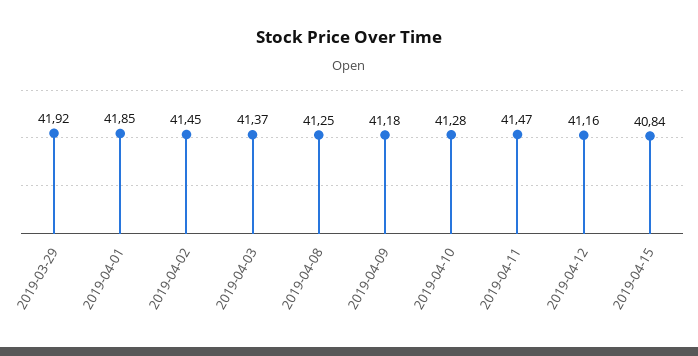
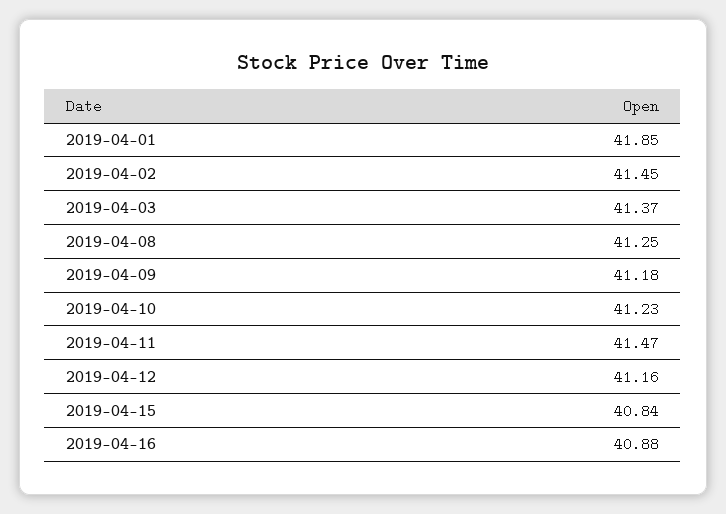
2019-03-29: 41.92 -> none
2019-04-10: 41.28 -> 41.23
2019-04-16: none -> 40.88

